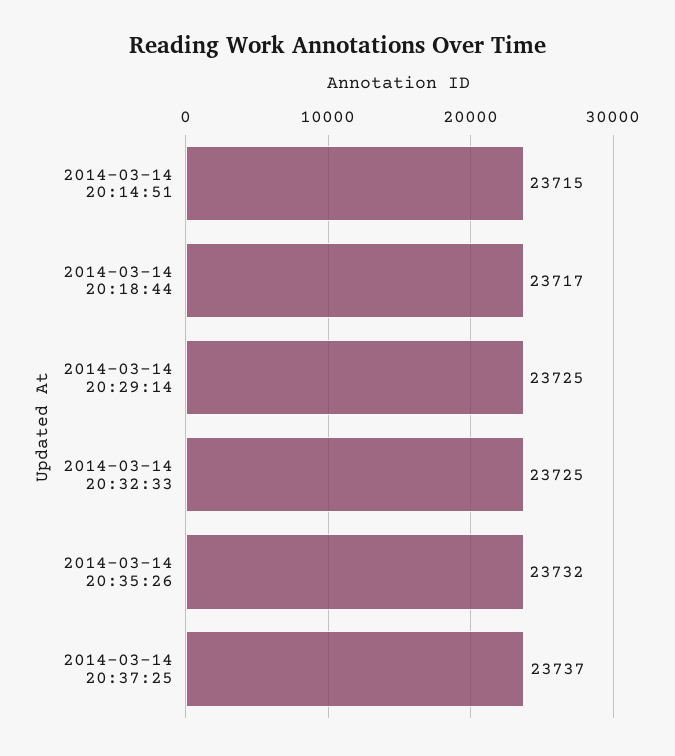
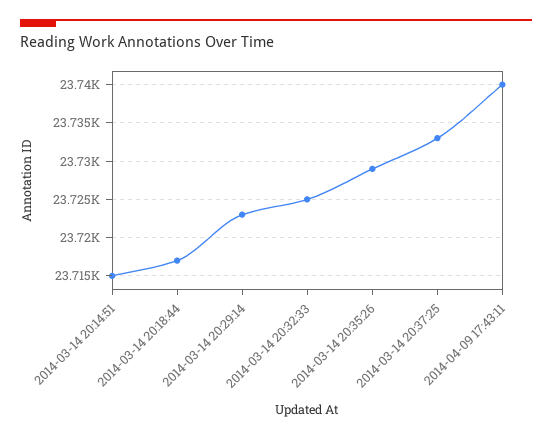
2014-03-14 20:29:14: 23725 -> 23723
2014-03-14 20:35:26: 23732 -> 23729
2014-03-14 20:37:25: 23737 -> 23733
2014-04-09 17:43:11: none -> 23740

